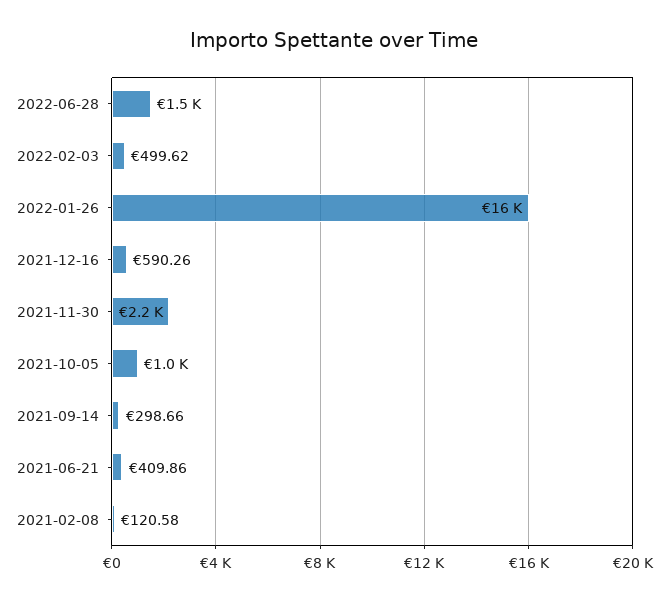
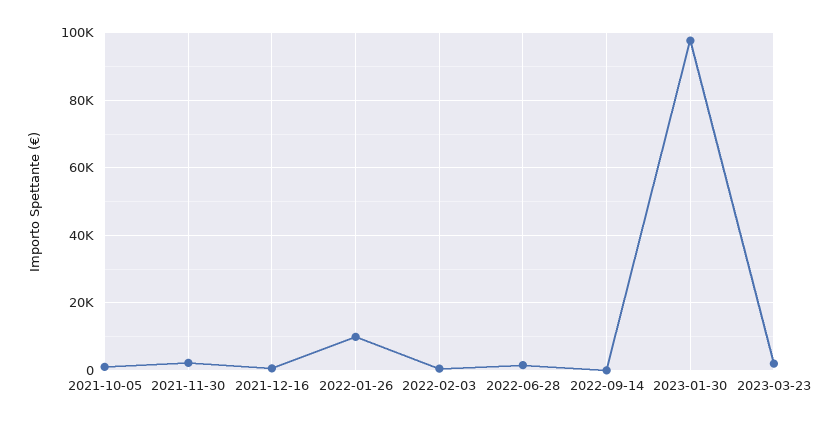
2022-01-26: 16000 -> 10000
2021-09-14: 298.66 -> none
2021-06-21: 409.86 -> none
2021-02-08: 120.58 -> none
2022-09-14: none -> 0
2023-01-30: none -> 98000
2023-03-23: none -> 2000

